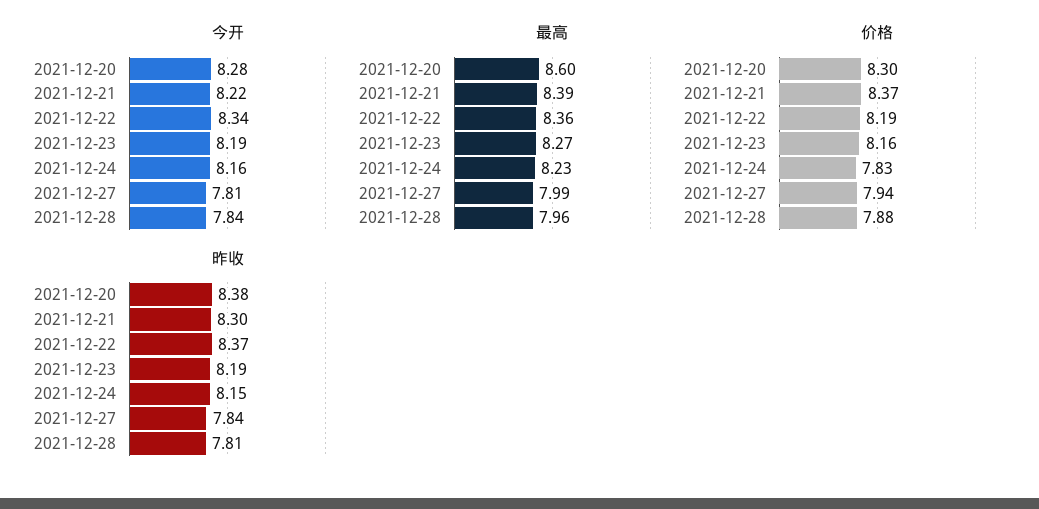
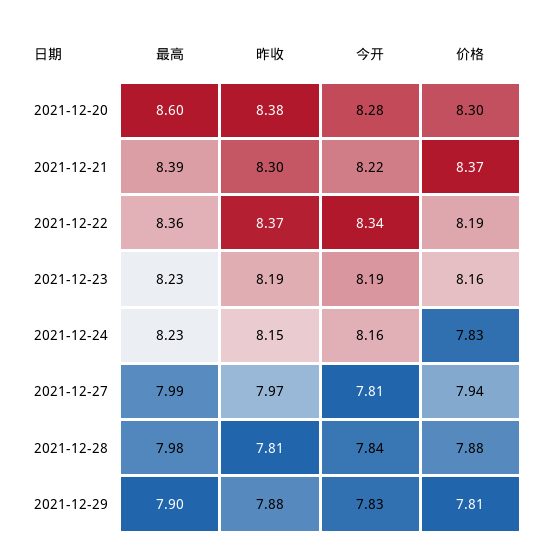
最高, 2021-12-23: 8.27 -> 8.23
最高, 2021-12-28: 7.96 -> 7.98
昨收, 2021-12-27: 7.84 -> 7.97
最高, 2021-12-29: none -> 7.9
昨收, 2021-12-29: none -> 7.88
今开, 2021-12-29: none -> 7.83
价格, 2021-12-29: none -> 7.81

